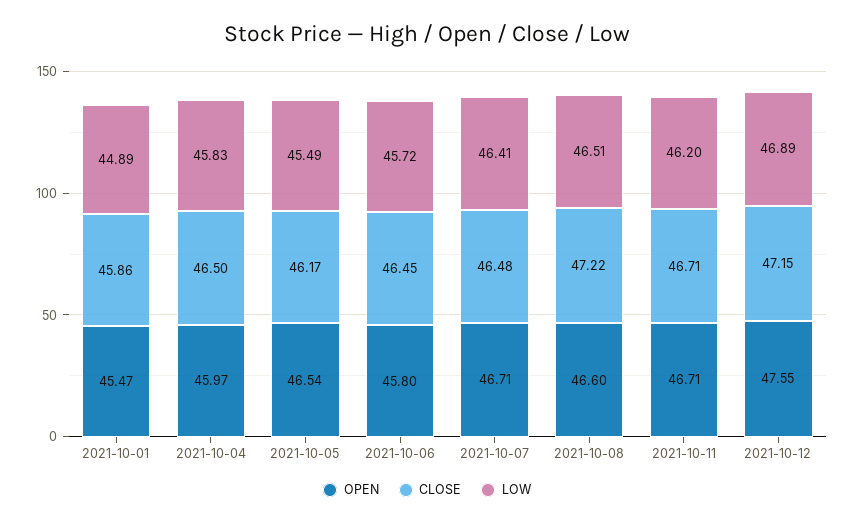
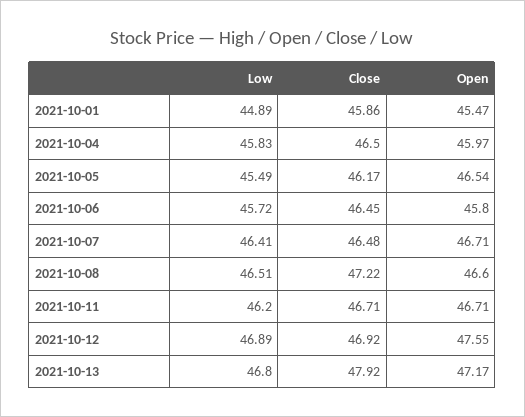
CLOSE, 2021-10-12: 47.15 -> 46.92
LOW, 2021-10-13: none -> 46.8
CLOSE, 2021-10-13: none -> 47.92
OPEN, 2021-10-13: none -> 47.17

